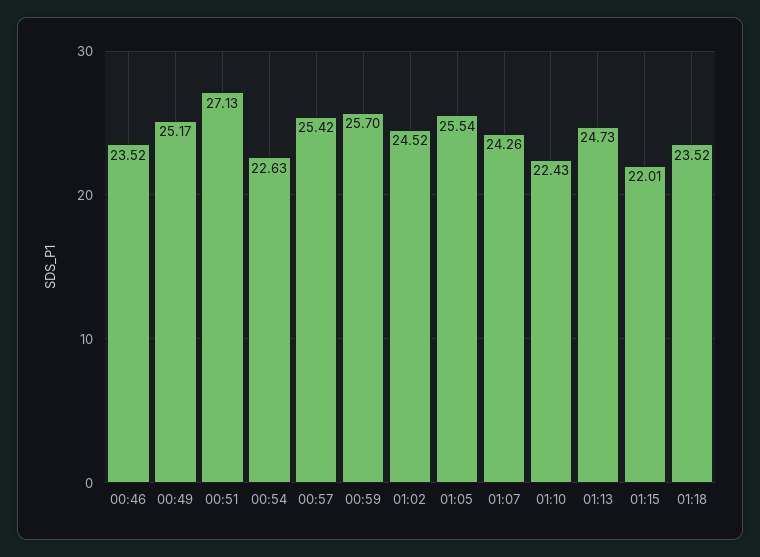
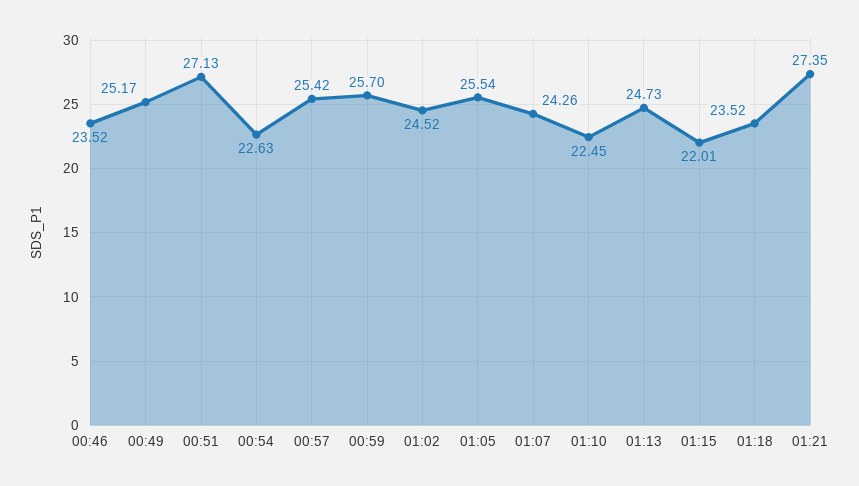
01:10: 22.43 -> 22.45
01:21: none -> 27.35

